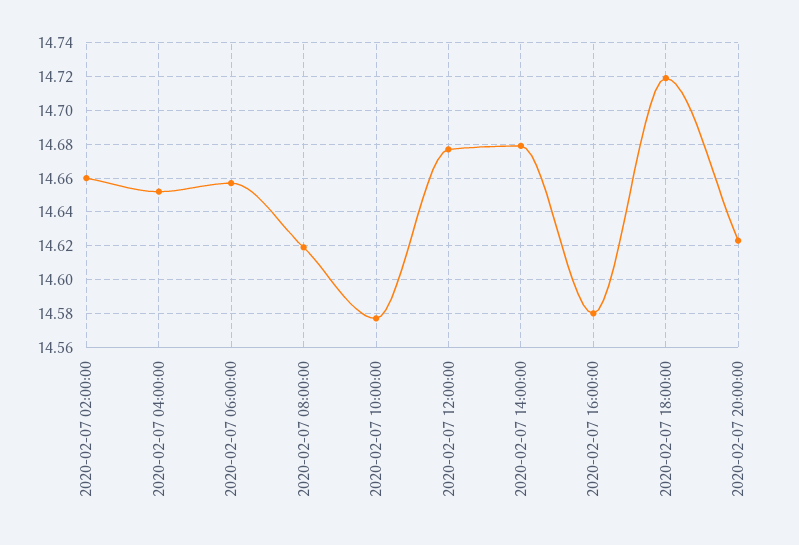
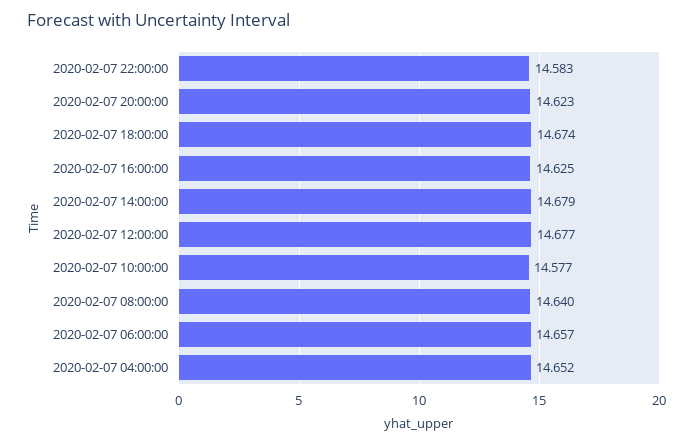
2020-02-07 02:00:00: 14.66 -> none
2020-02-07 08:00:00: 14.62 -> 14.64
2020-02-07 16:00:00: 14.58 -> 14.625
2020-02-07 18:00:00: 14.72 -> 14.674
2020-02-07 22:00:00: none -> 14.583

